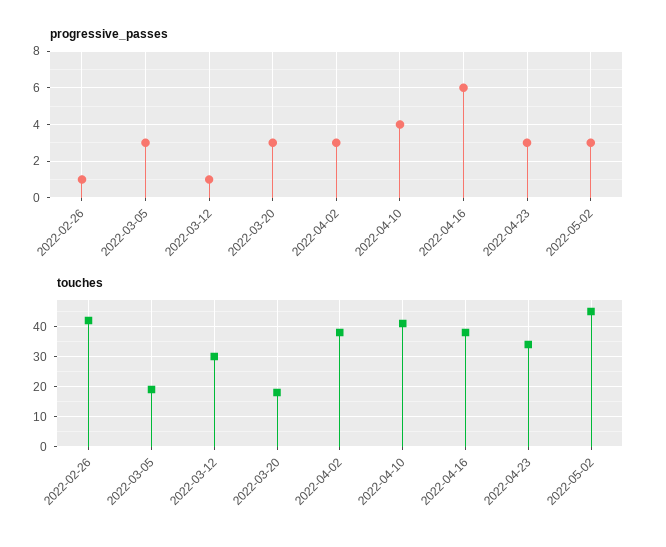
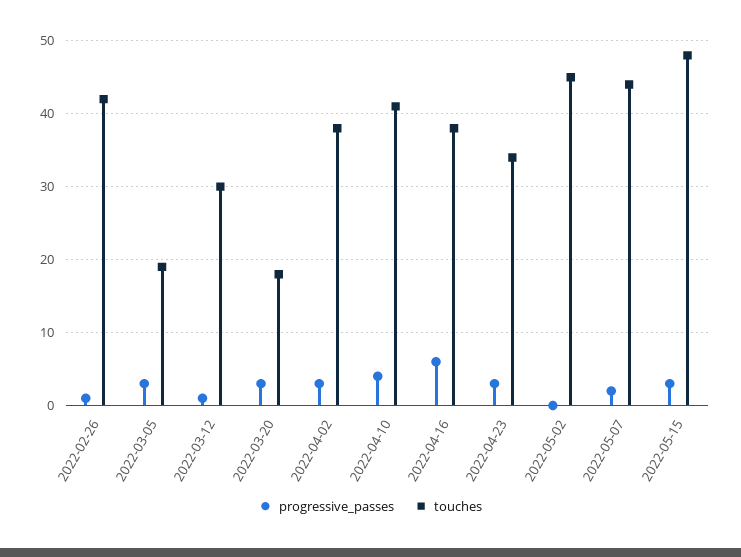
progressive_passes, 2022-05-02: 3 -> 0
progressive_passes, 2022-05-07: none -> 2
touches, 2022-05-07: none -> 44
progressive_passes, 2022-05-15: none -> 3
touches, 2022-05-15: none -> 48

